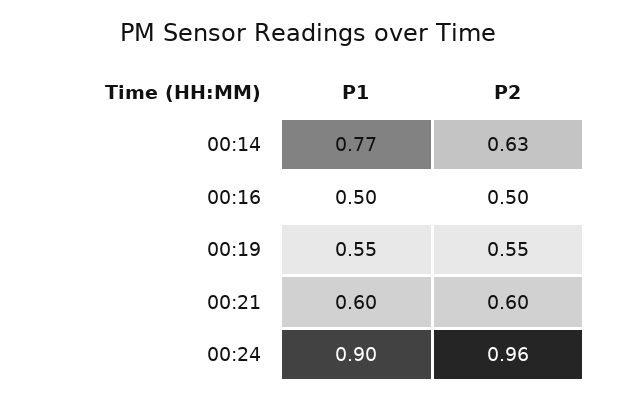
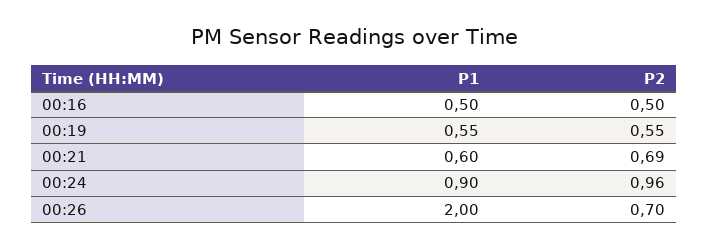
P1, 00:14: 0.77 -> none
P2, 00:14: 0.63 -> none
P2, 00:21: 0.6 -> 0.69
P1, 00:26: none -> 2
P2, 00:26: none -> 0.7

